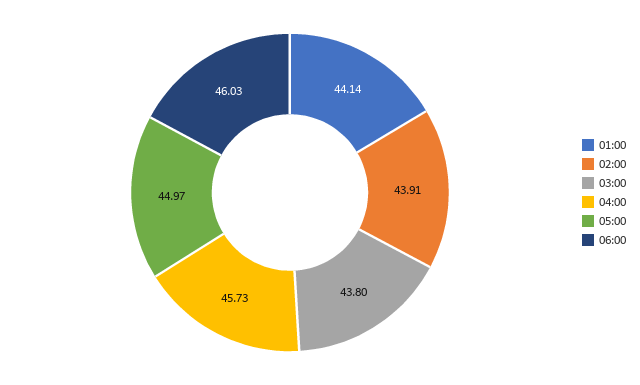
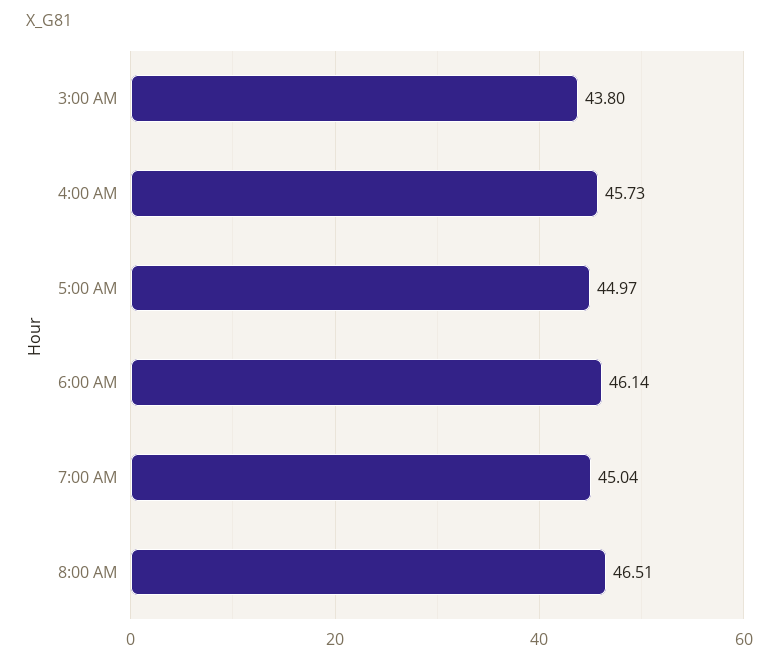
01:00: 44.14 -> none
02:00: 43.91 -> none
06:00: 46.03 -> 46.14
7:00 AM: none -> 45.04
8:00 AM: none -> 46.51

